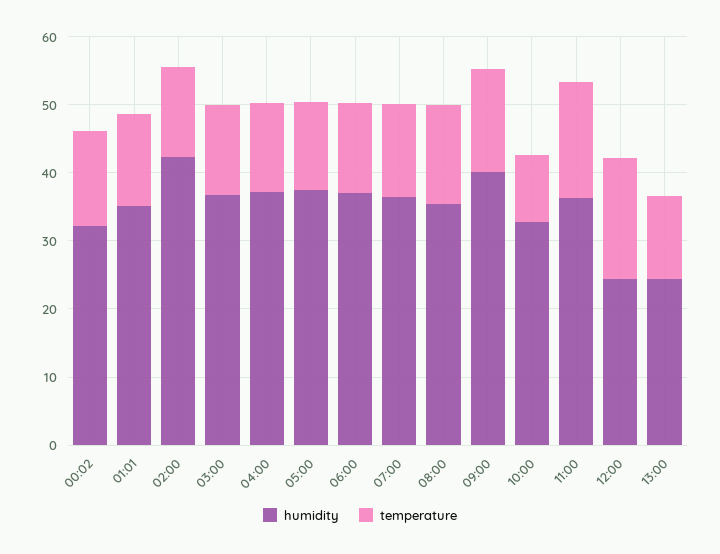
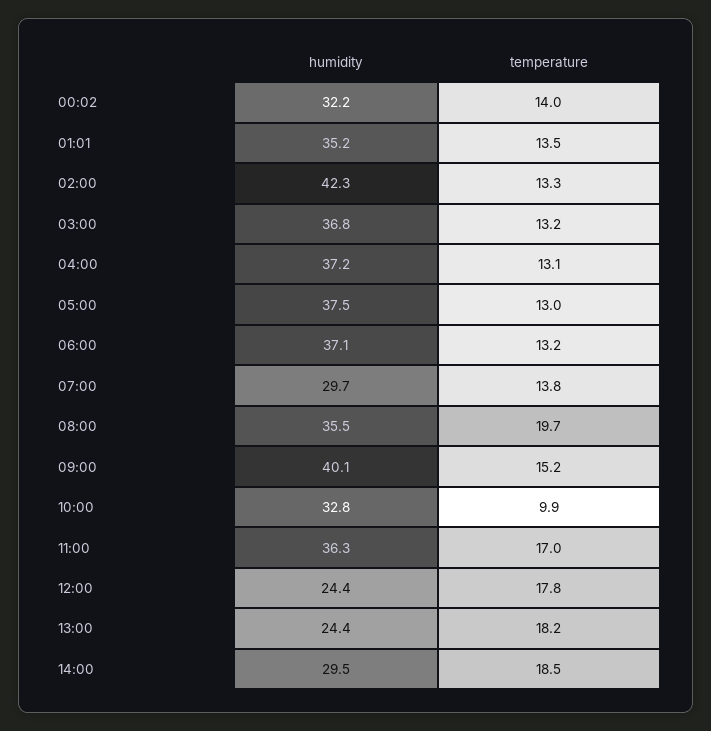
humidity, 07:00: 36 -> 29.7
temperature, 08:00: 14 -> 19.7
temperature, 13:00: 12 -> 18.2
humidity, 14:00: none -> 29.5
temperature, 14:00: none -> 18.5

